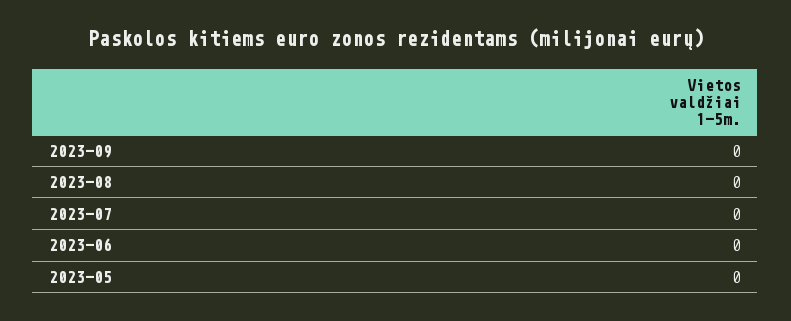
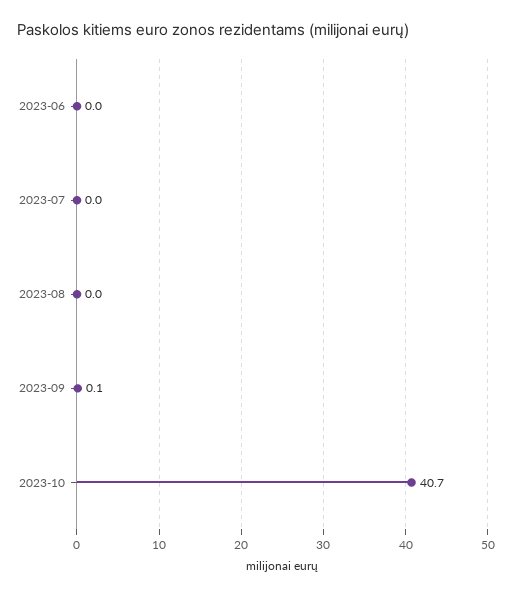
2023-09: 0 -> 0.1
2023-05: 0 -> none
2023-10: none -> 40.7

